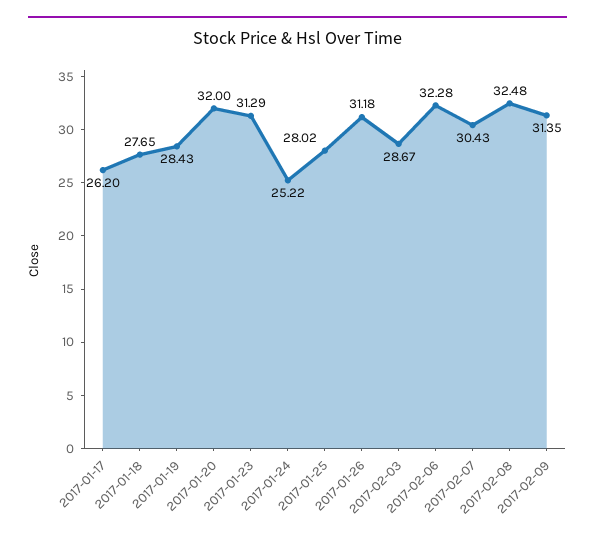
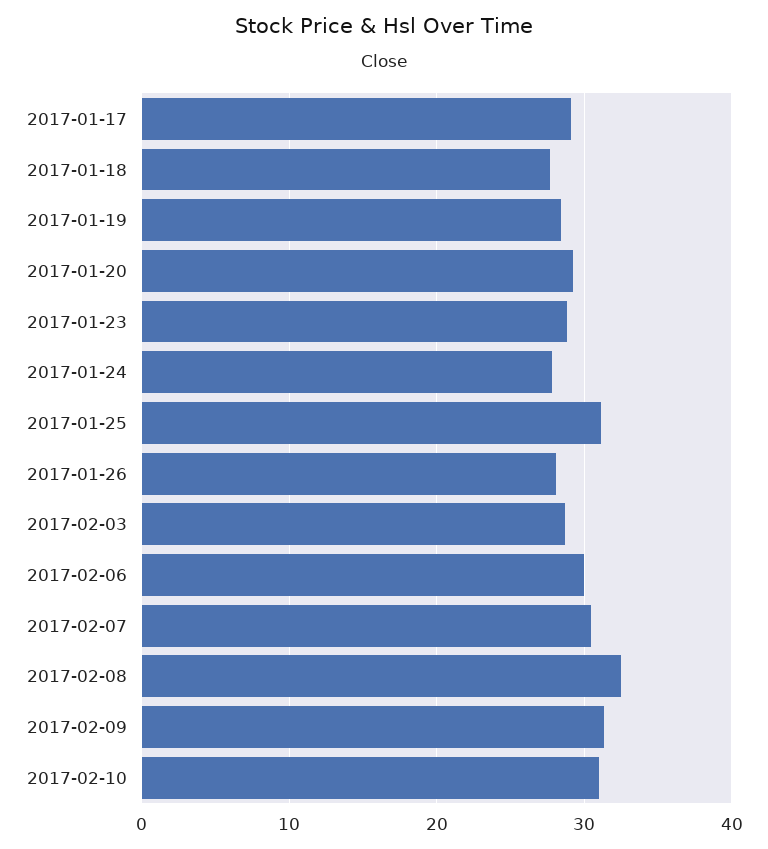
2017-01-17: 26.2 -> 29
2017-01-20: 32 -> 29
2017-01-23: 31.29 -> 29
2017-01-24: 25.22 -> 28
2017-01-25: 28.02 -> 31
2017-01-26: 31.18 -> 28
2017-02-06: 32.28 -> 30
2017-02-10: none -> 31

